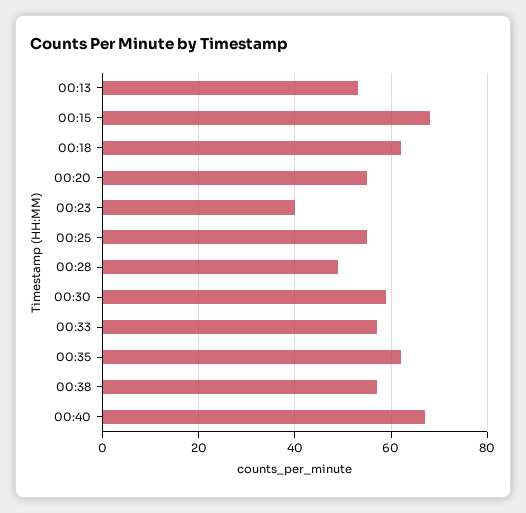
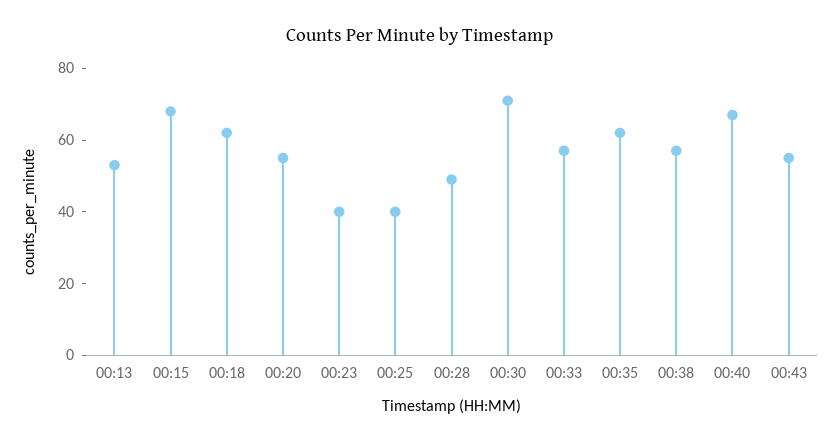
00:25: 55 -> 40
00:30: 60 -> 70
00:43: none -> 55

